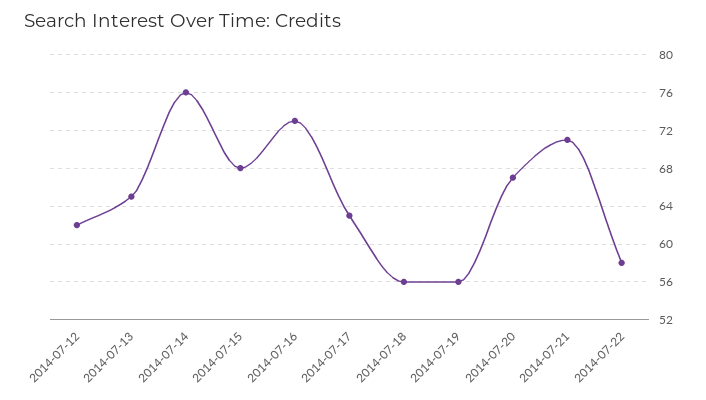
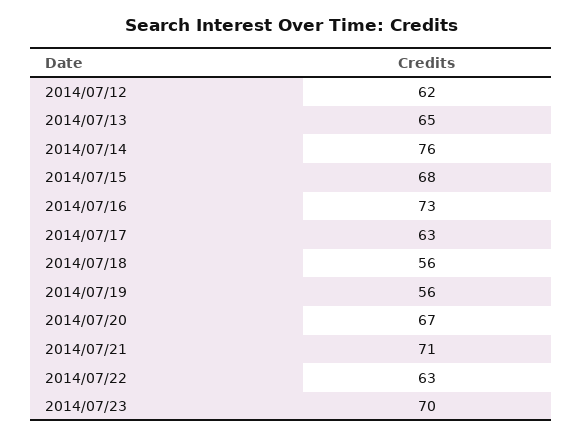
2014-07-22: 58 -> 63
2014/07/23: none -> 70

